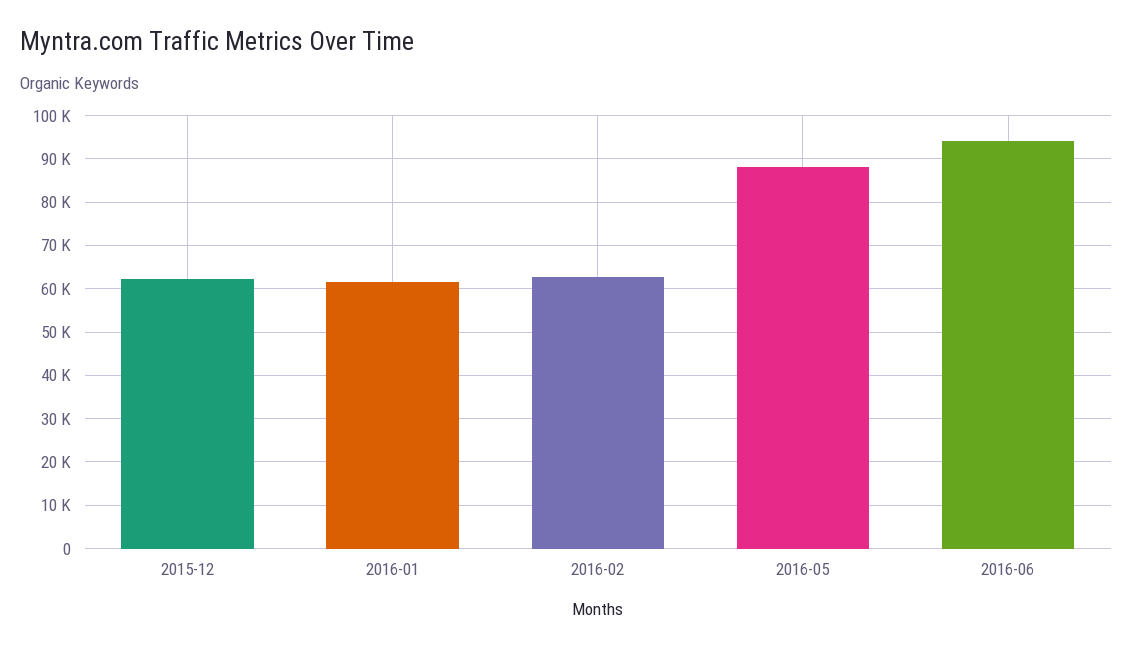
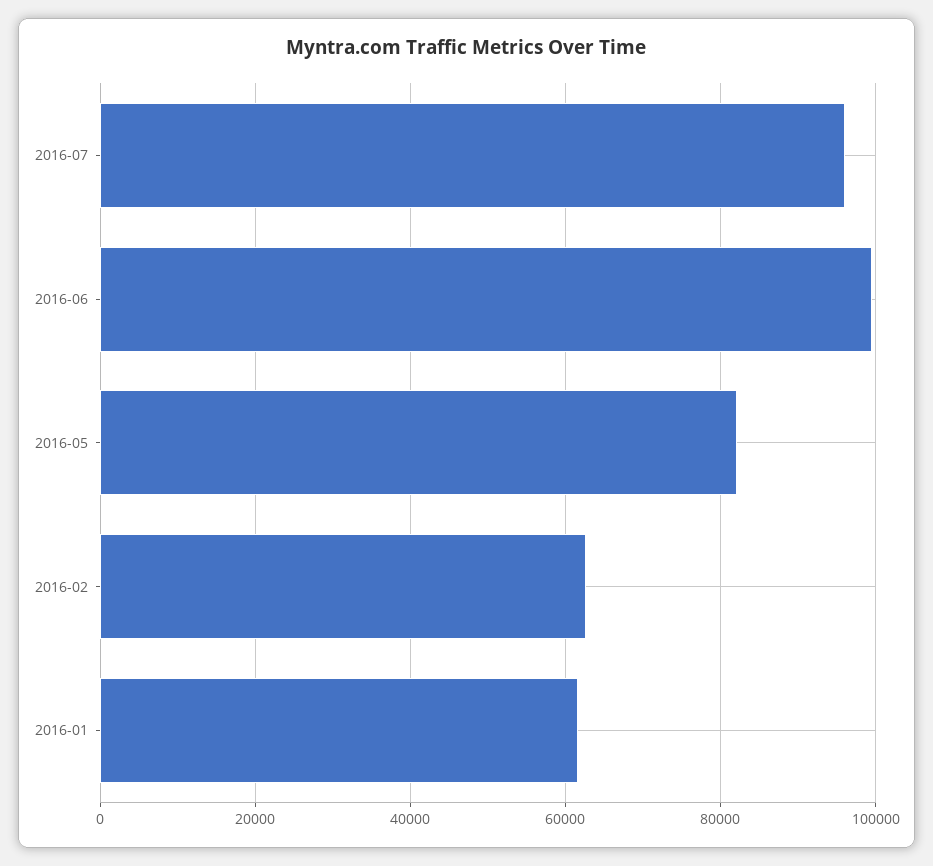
2015-12: 62000 -> none
2016-05: 88000 -> 82000
2016-06: 94000 -> 100000
2016-07: none -> 96000

